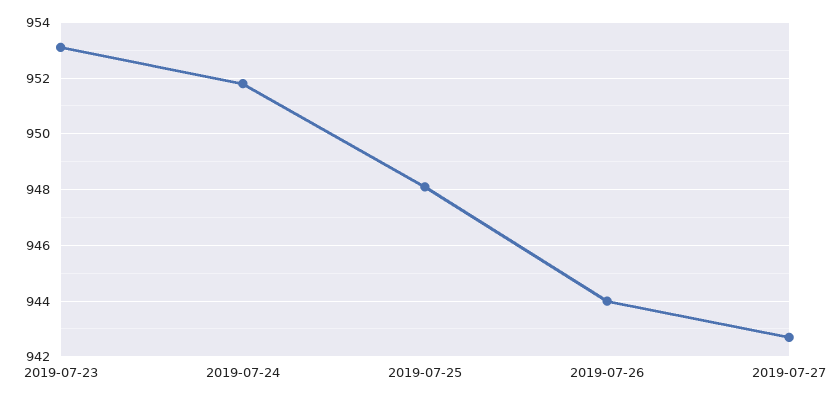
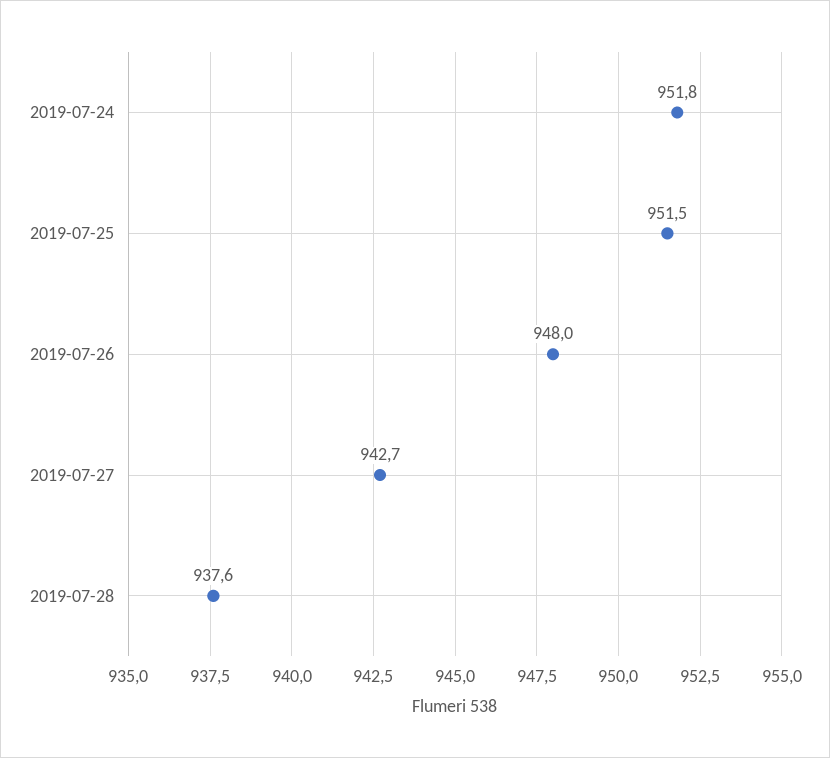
2019-07-23: 953 -> none
2019-07-25: 948 -> 951.5
2019-07-26: 944 -> 948
2019-07-28: none -> 937.6

